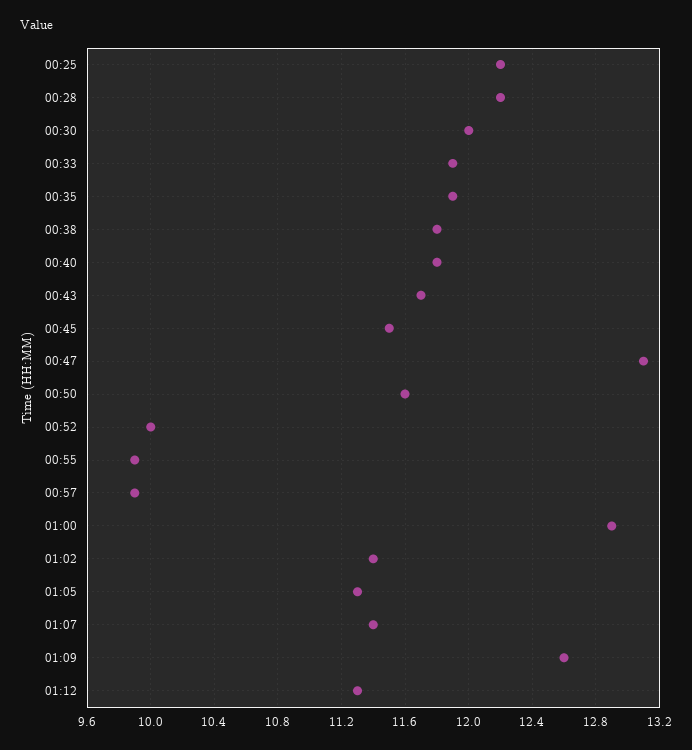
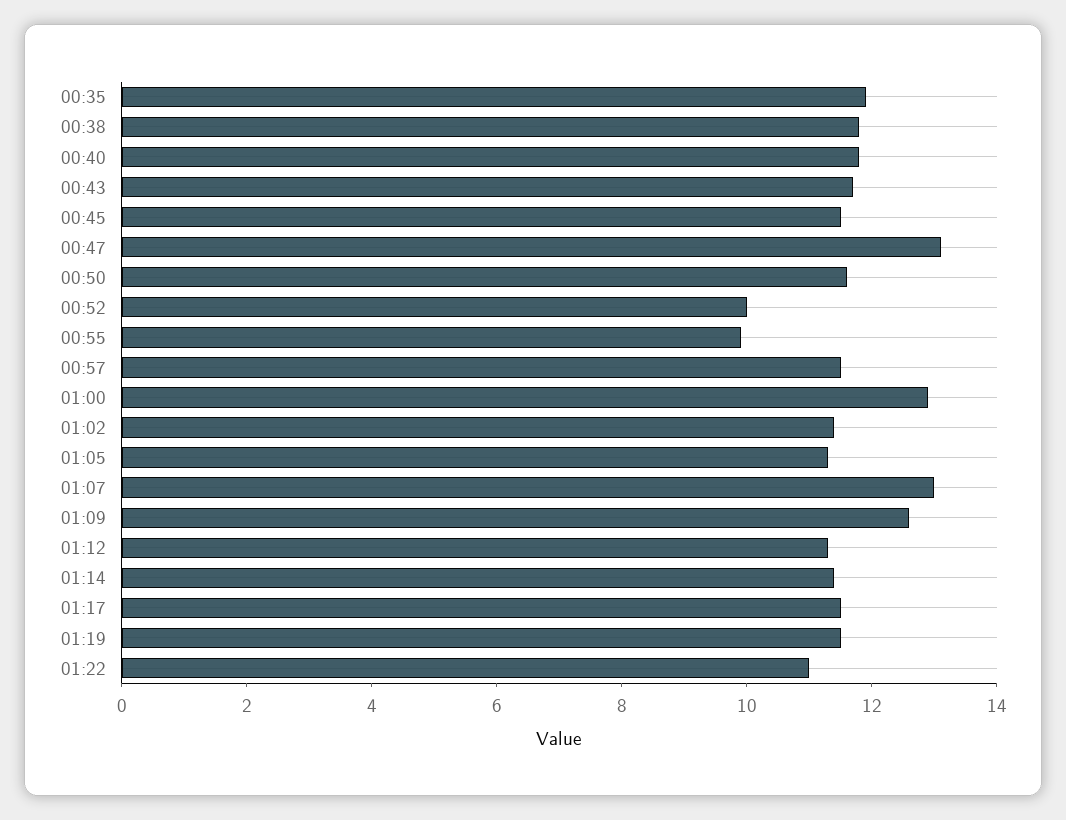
00:25: 12.2 -> none
00:28: 12.2 -> none
00:30: 12 -> none
00:33: 11.9 -> none
00:57: 9.9 -> 11.5
01:07: 11.4 -> 13
01:14: none -> 11.5
01:17: none -> 11.5
01:19: none -> 11.5
01:22: none -> 11

